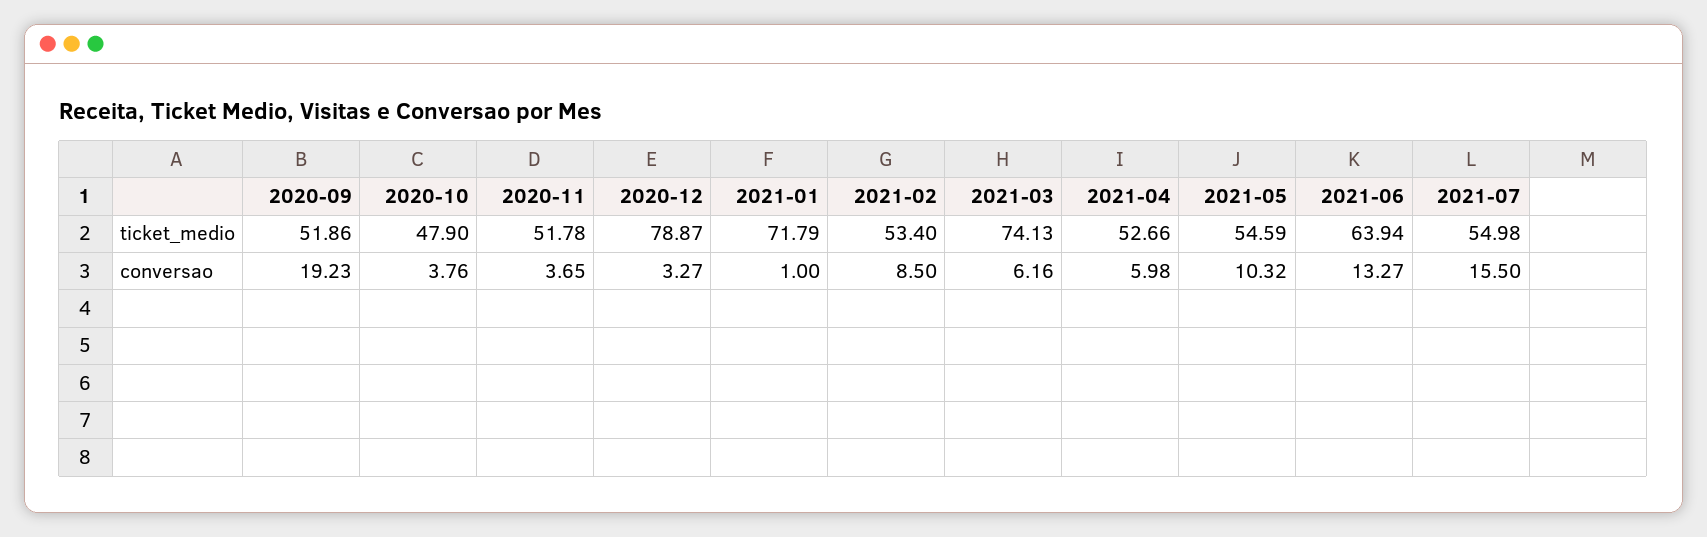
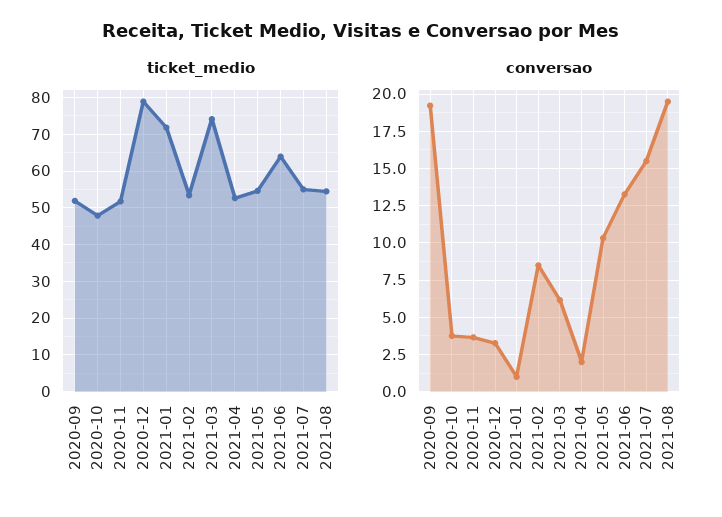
conversao, 2021-04: 5.98 -> 2
ticket_medio, 2021-08: none -> 54
conversao, 2021-08: none -> 19.5

